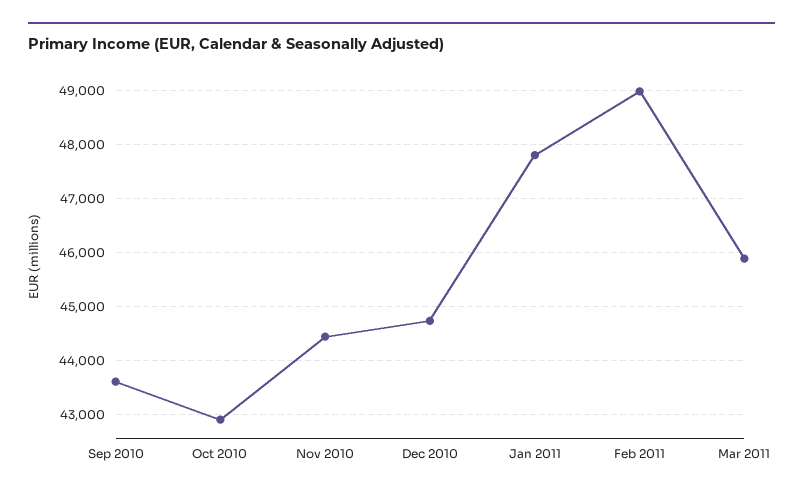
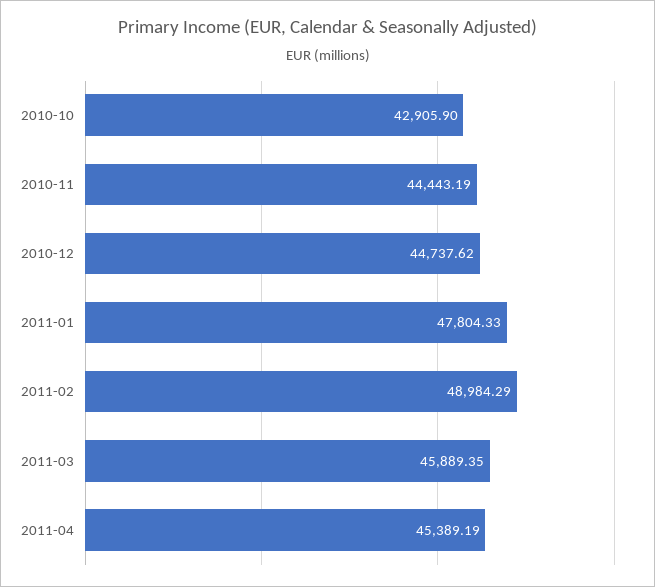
Sep 2010: 43600 -> none
2011-04: none -> 45389.19

